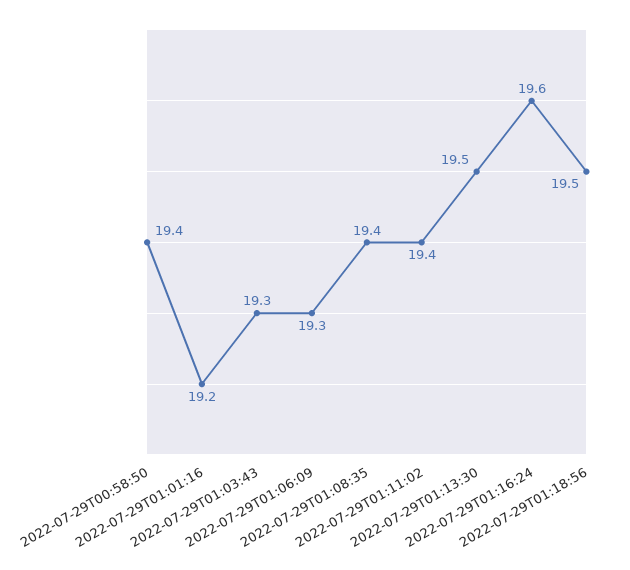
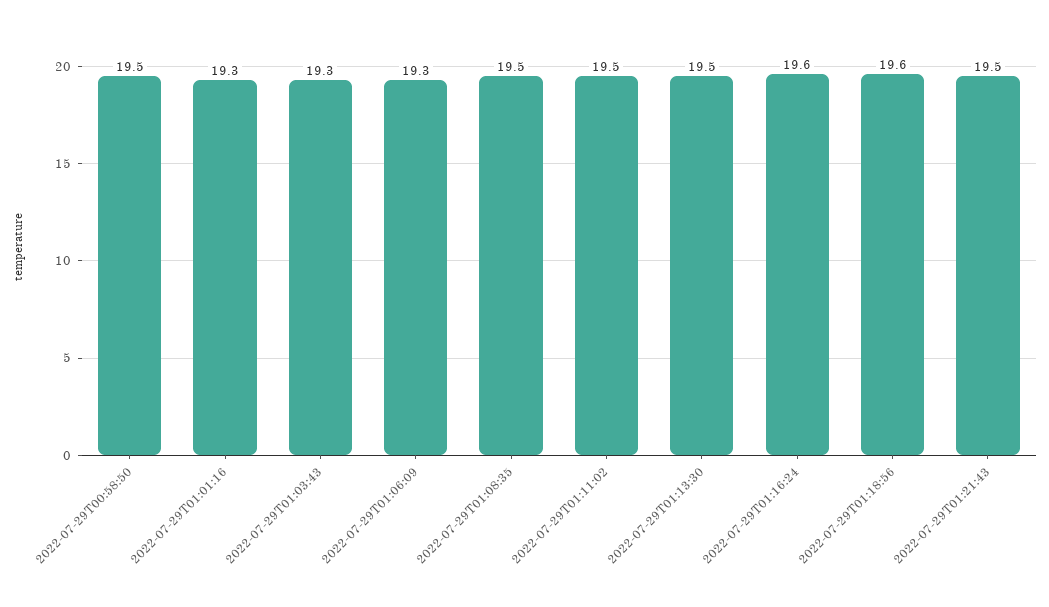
2022-07-29T00:58:50: 19.4 -> 19.5
2022-07-29T01:01:16: 19.2 -> 19.3
2022-07-29T01:08:35: 19.4 -> 19.5
2022-07-29T01:11:02: 19.4 -> 19.5
2022-07-29T01:18:56: 19.5 -> 19.6
2022-07-29T01:21:43: none -> 19.5

